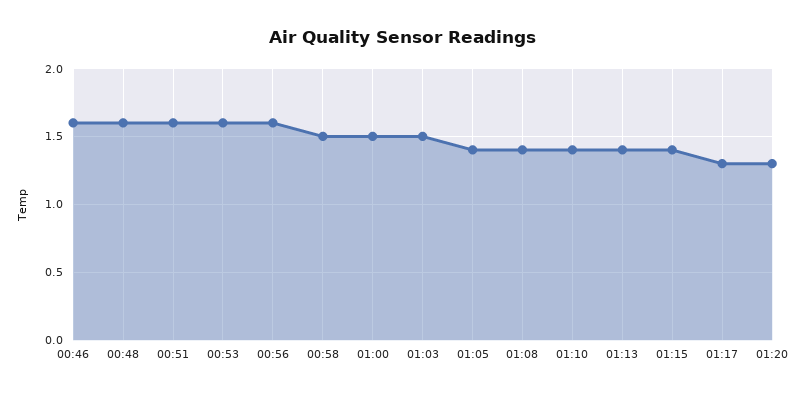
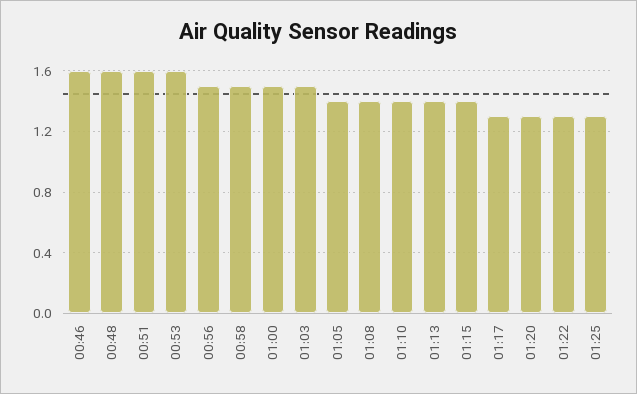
00:56: 1.6 -> 1.5
01:22: none -> 1.3
01:25: none -> 1.3

